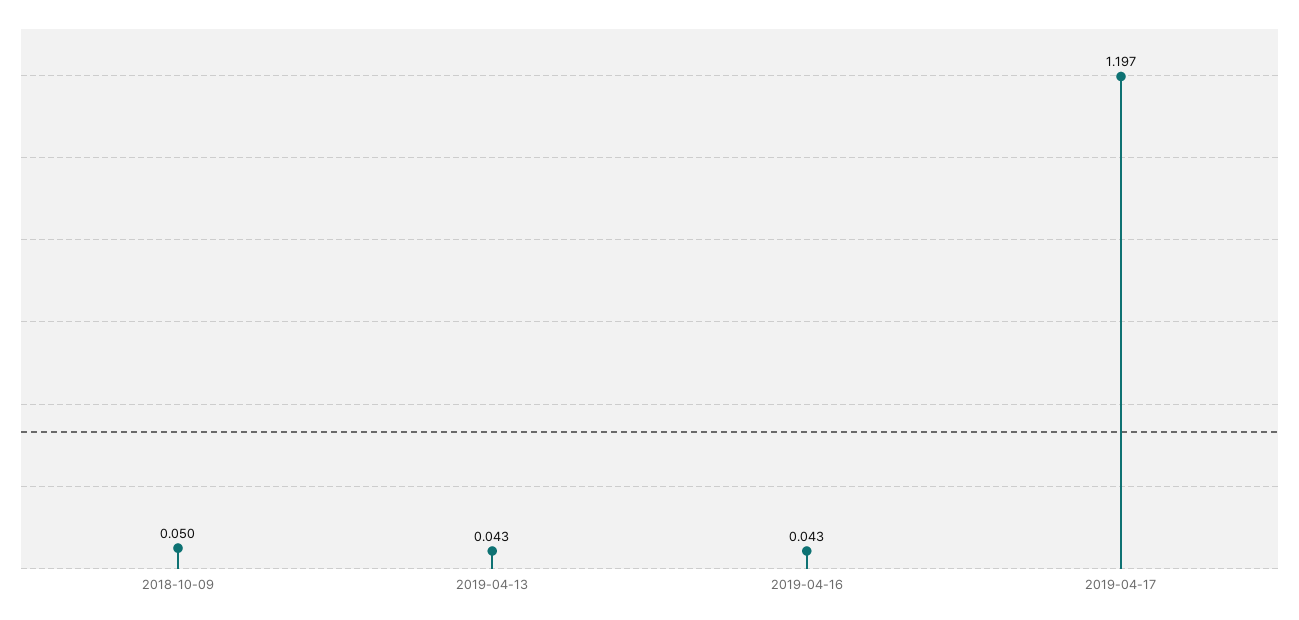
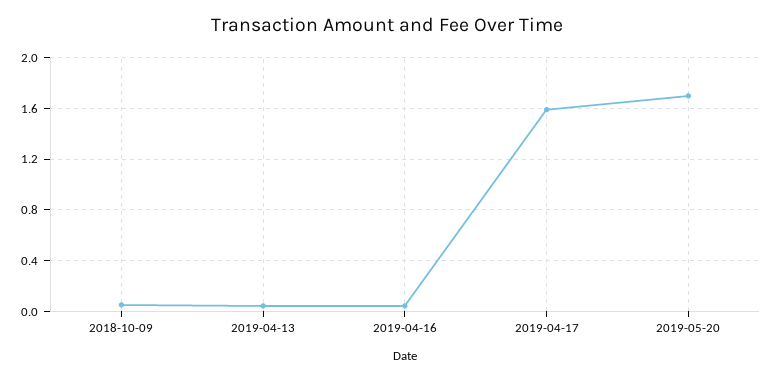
2019-04-17: 1.197 -> 1.6
2019-05-20: none -> 1.7

